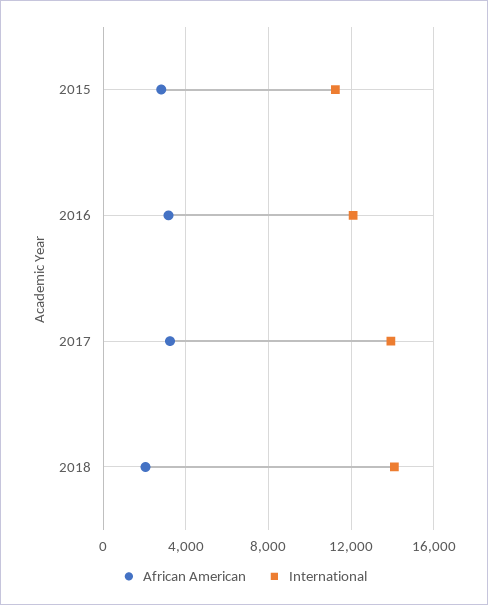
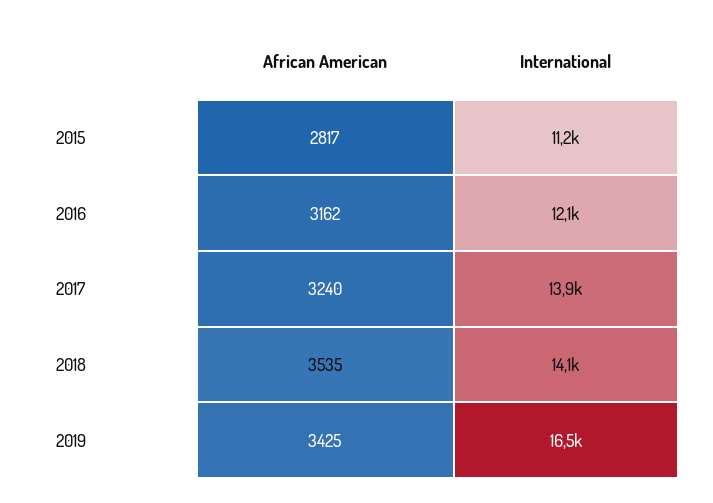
African American, 2018: 2000 -> 3535
African American, 2019: none -> 3425
International, 2019: none -> 16500

